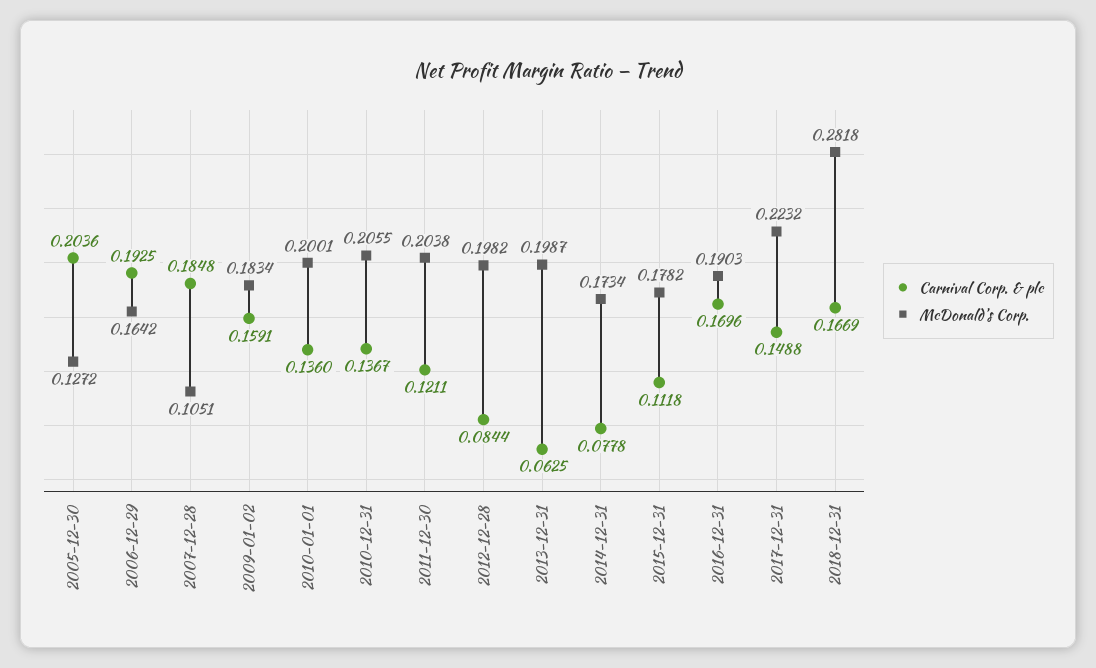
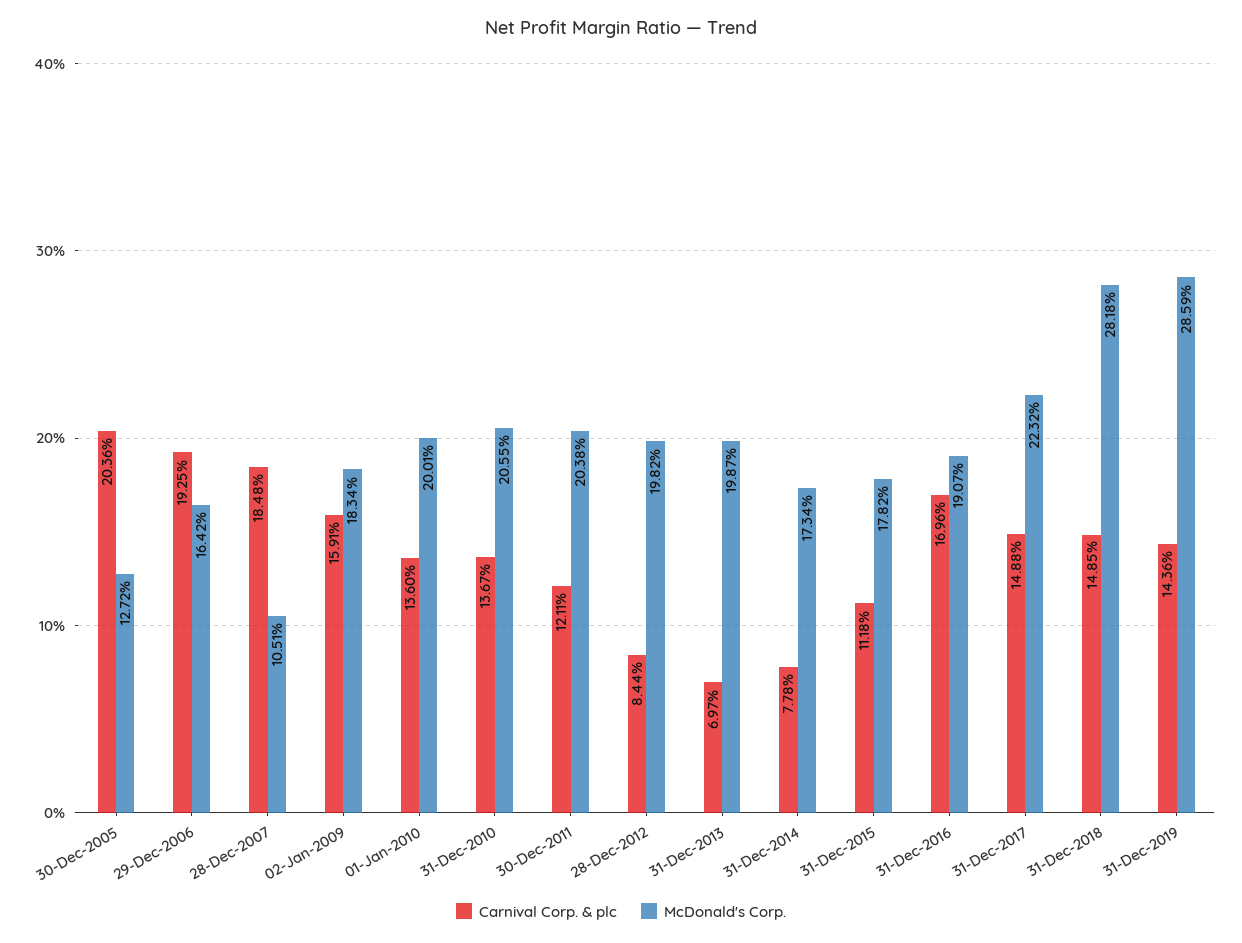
Carnival Corp. & plc, 2013-12-31: 0.0625 -> 0.0697
McDonald's Corp., 2016-12-31: 0.1903 -> 0.1907
Carnival Corp. & plc, 2018-12-31: 0.1669 -> 0.1485
Carnival Corp. & plc, 31-Dec-2019: none -> 0.1436
McDonald's Corp., 31-Dec-2019: none -> 0.2859

